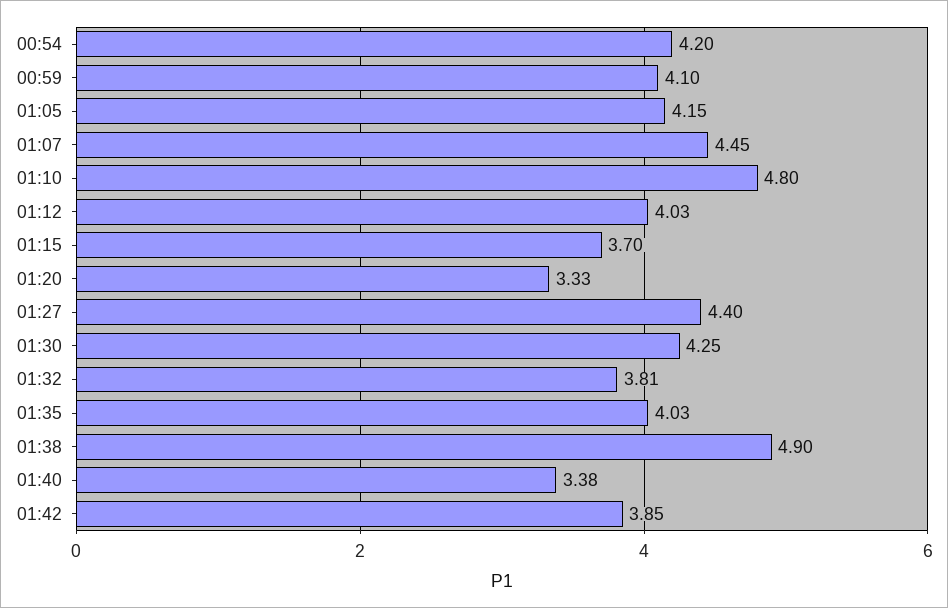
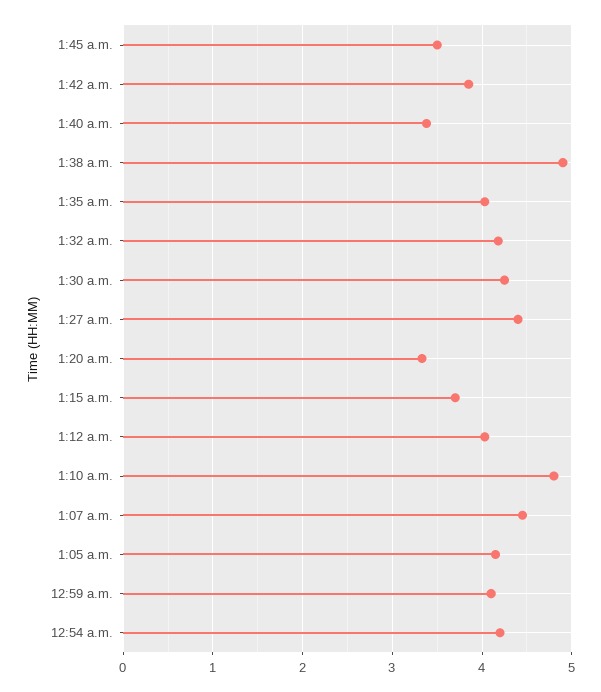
01:32: 3.81 -> 4.2
1:45 a.m.: none -> 3.5

